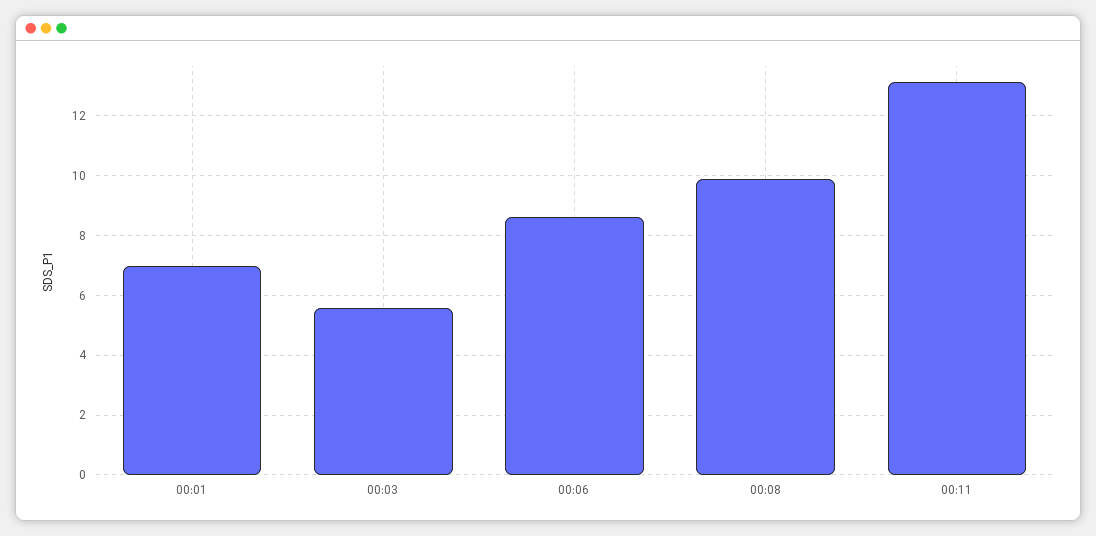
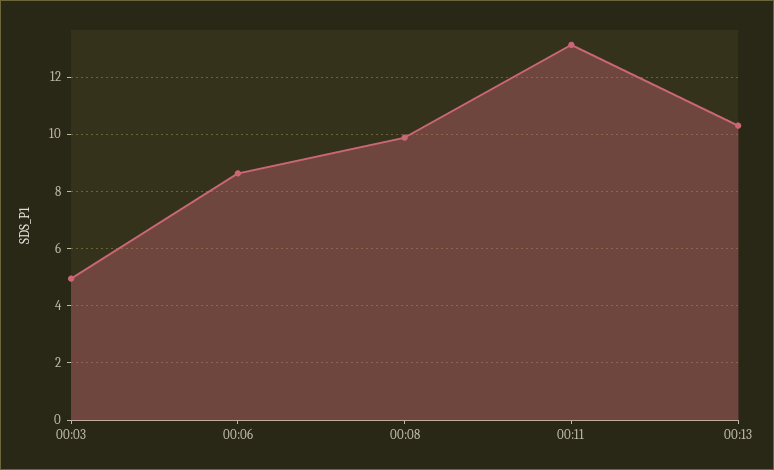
00:01: 7 -> none
00:03: 5.5 -> 5
00:13: none -> 10.25

